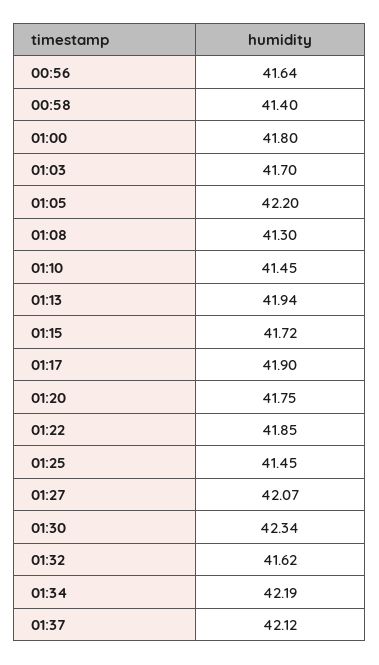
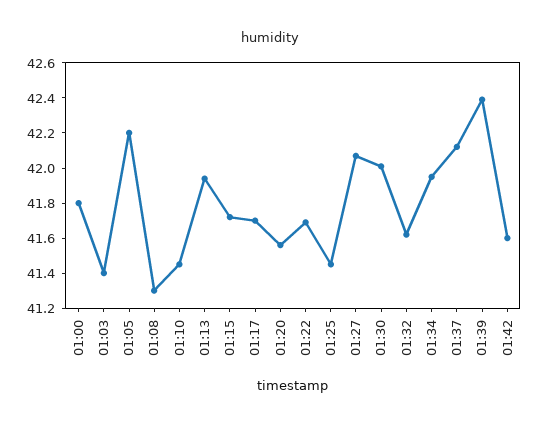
00:56: 41.64 -> none
00:58: 41.4 -> none
01:03: 41.7 -> 41.4
01:17: 41.9 -> 41.7
01:20: 41.75 -> 41.55
01:22: 41.85 -> 41.7
01:30: 42.34 -> 42
01:34: 42.19 -> 41.95
01:39: none -> 42.4
01:42: none -> 41.6

